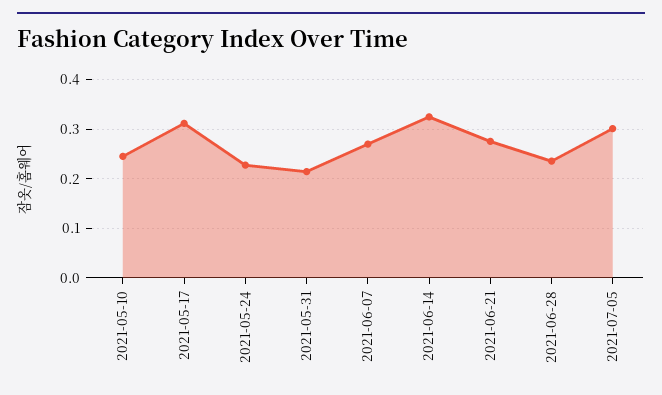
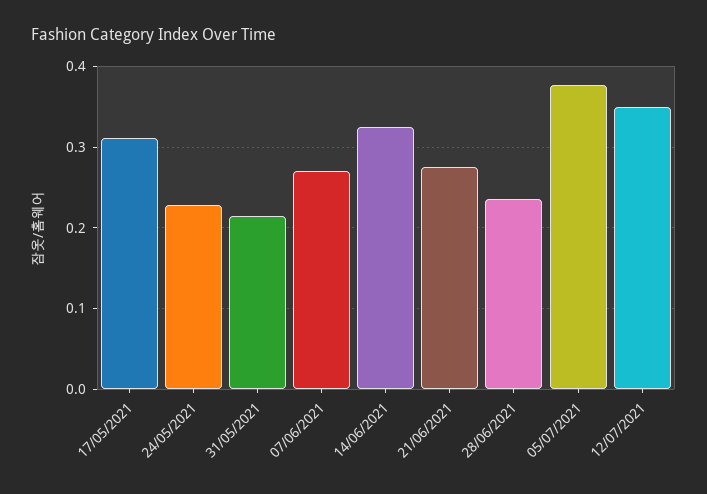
2021-05-10: 0.24 -> none
2021-07-05: 0.3 -> 0.38
12/07/2021: none -> 0.35

